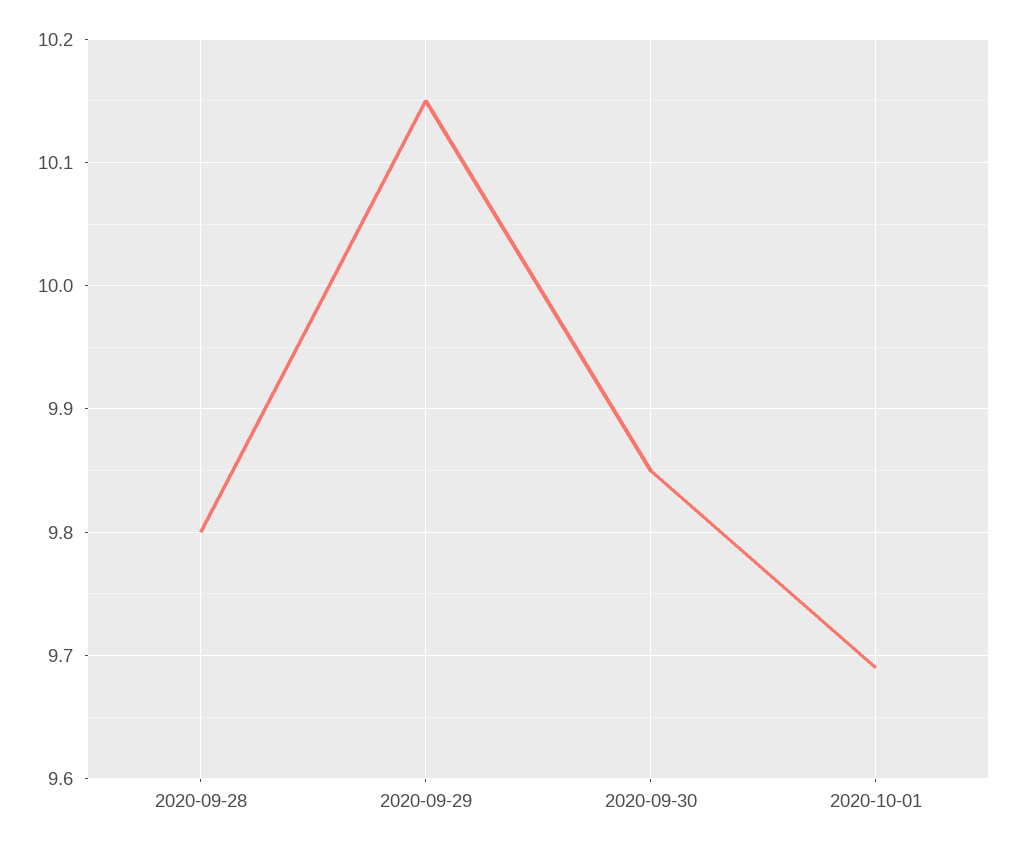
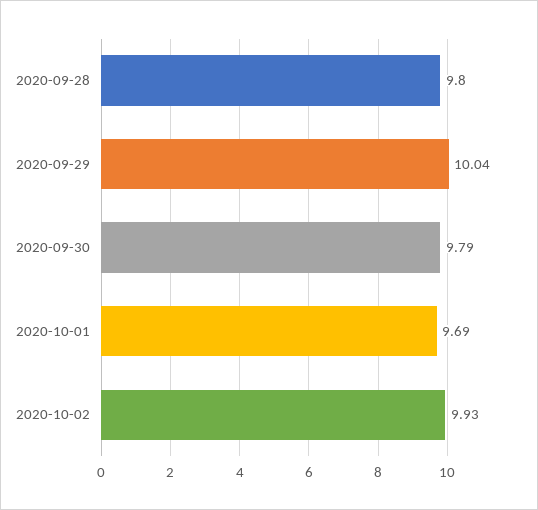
2020-09-29: 10.15 -> 10.04
2020-09-30: 9.85 -> 9.79
2020-10-02: none -> 9.93

